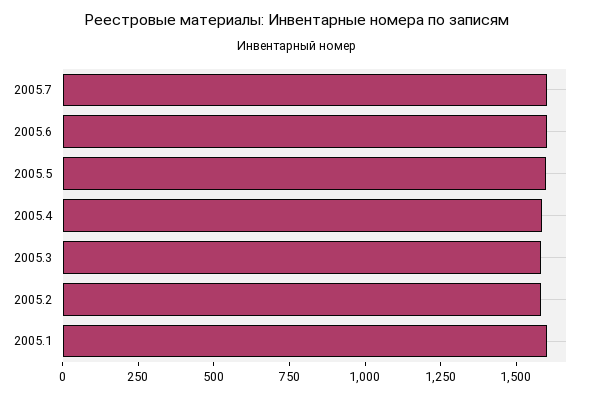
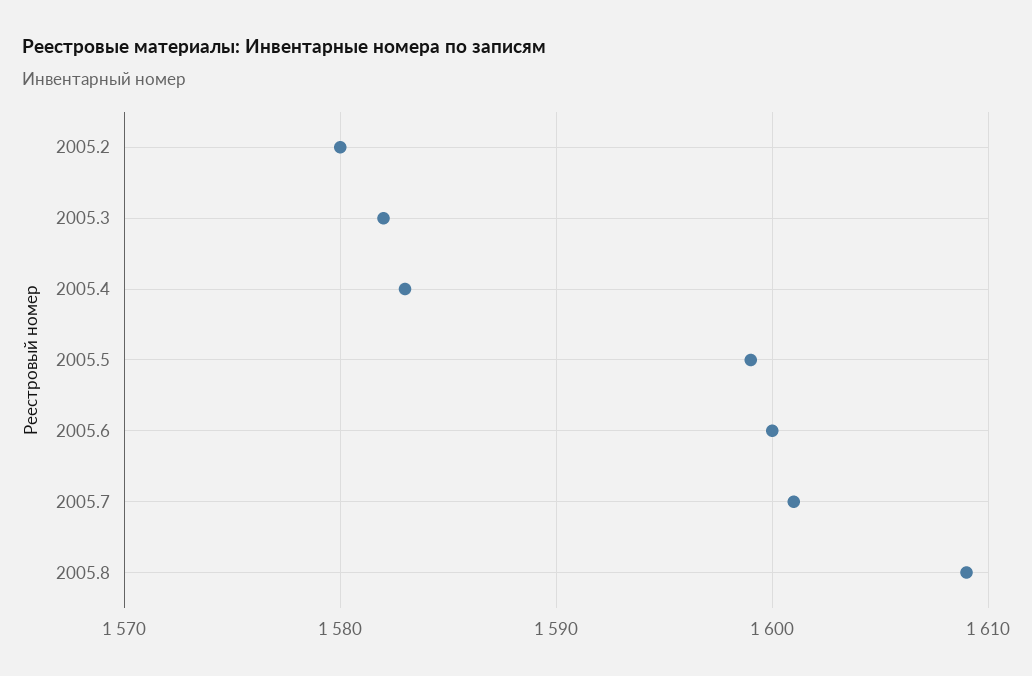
2005.1: 1600 -> none
2005.8: none -> 1609

